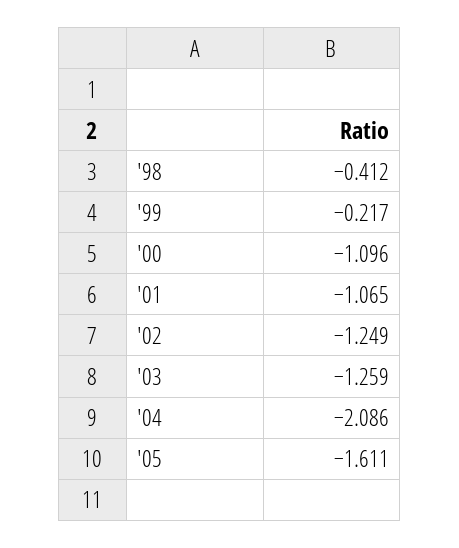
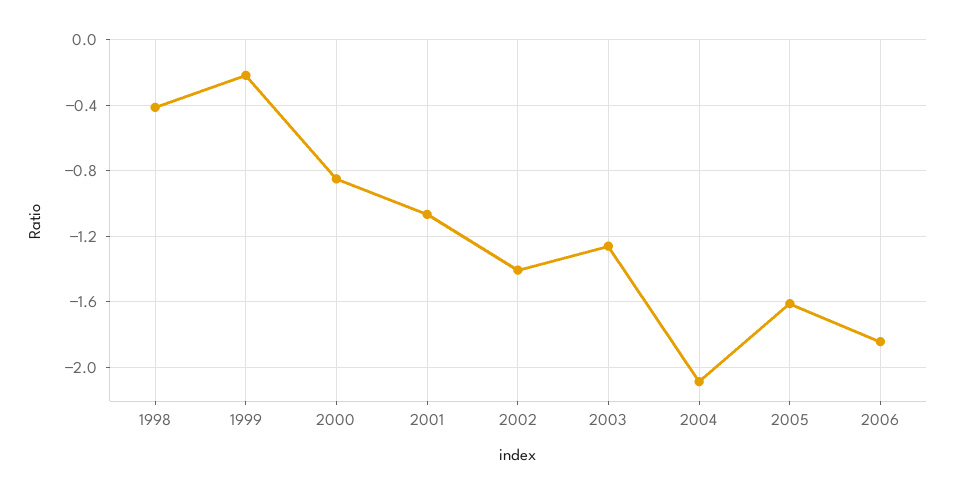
'00: -1.096 -> -0.85
'02: -1.249 -> -1.4
2006: none -> -1.85

